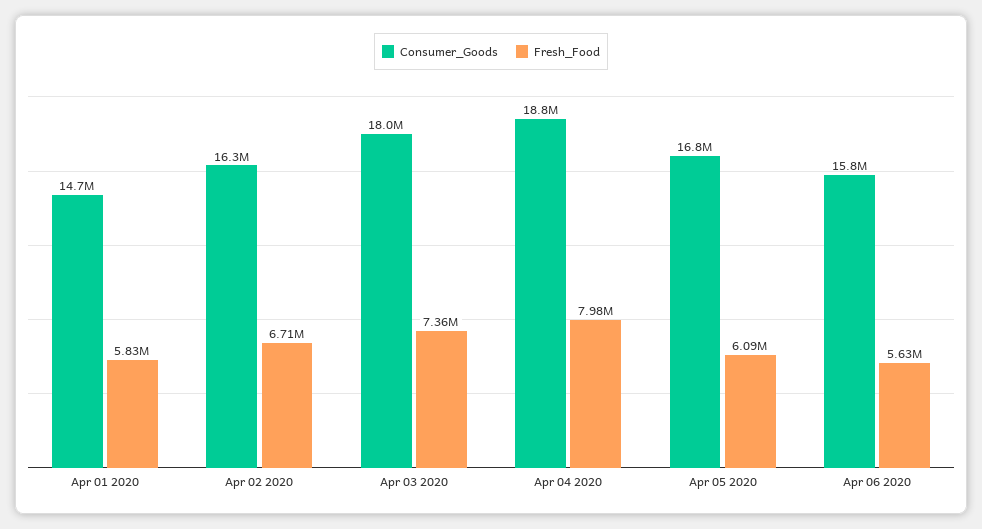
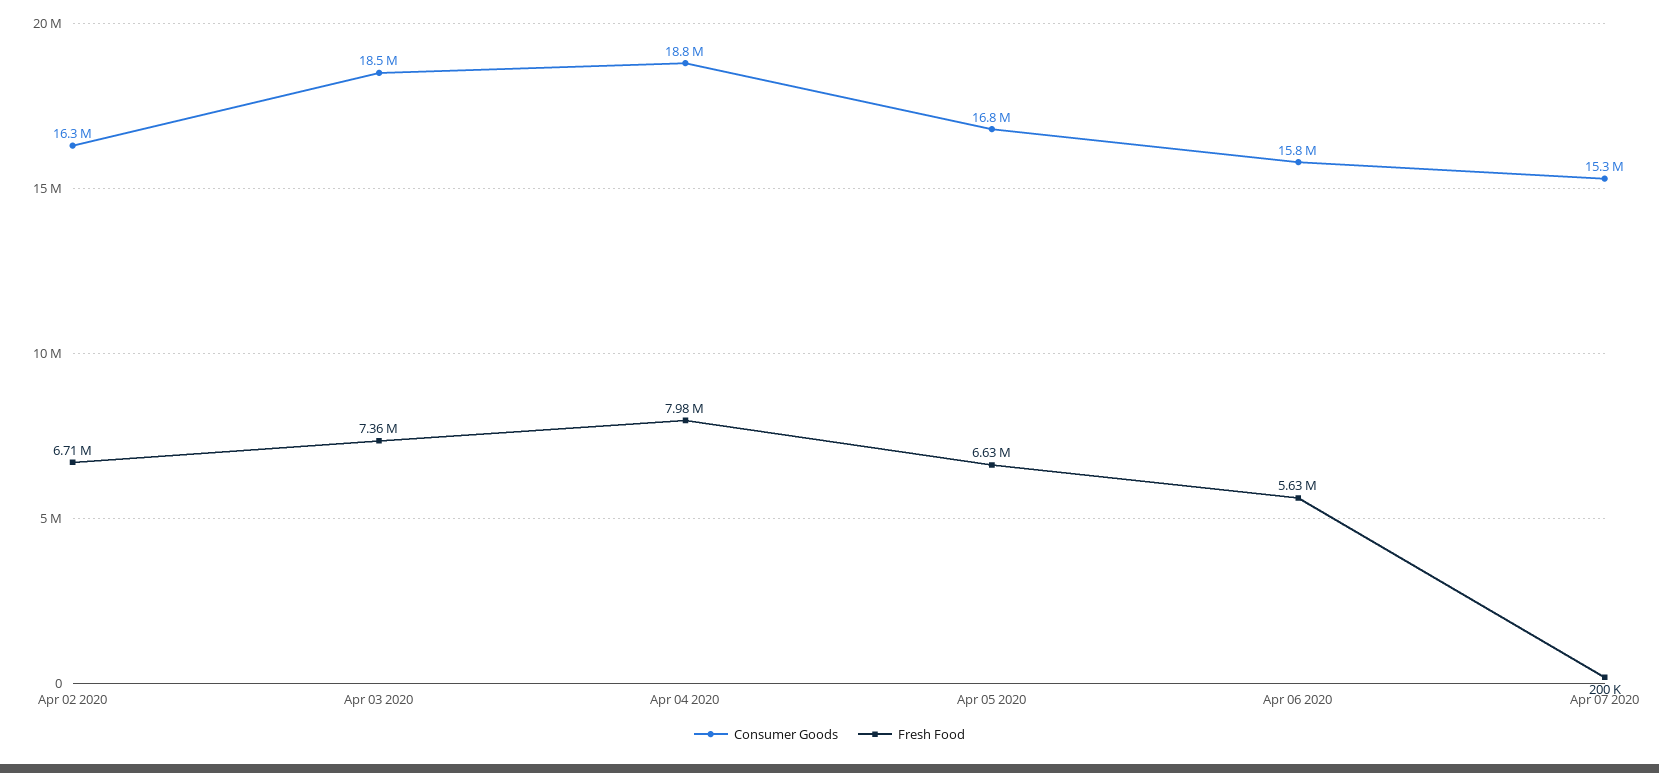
Consumer_Goods, Apr 01 2020: 14700000 -> none
Fresh_Food, Apr 01 2020: 5830000 -> none
Consumer_Goods, Apr 03 2020: 18000000 -> 18500000
Fresh_Food, Apr 05 2020: 6090000 -> 6630000
Consumer_Goods, Apr 07 2020: none -> 15300000
Fresh_Food, Apr 07 2020: none -> 200000

